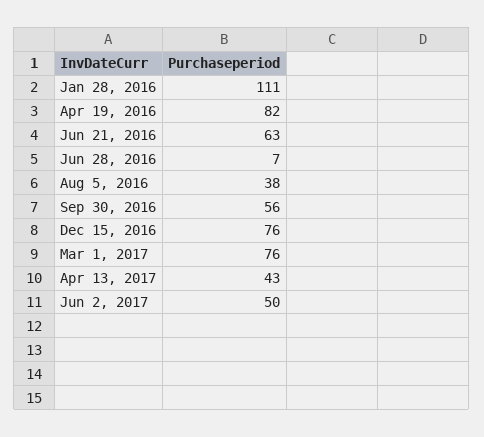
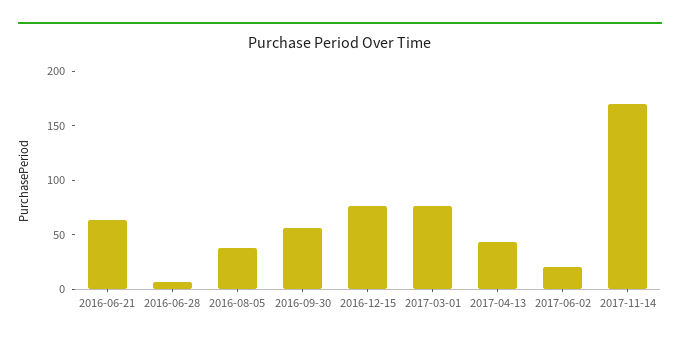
Jan 28, 2016: 111 -> none
Apr 19, 2016: 82 -> none
Jun 2, 2017: 50 -> 20
2017-11-14: none -> 170

